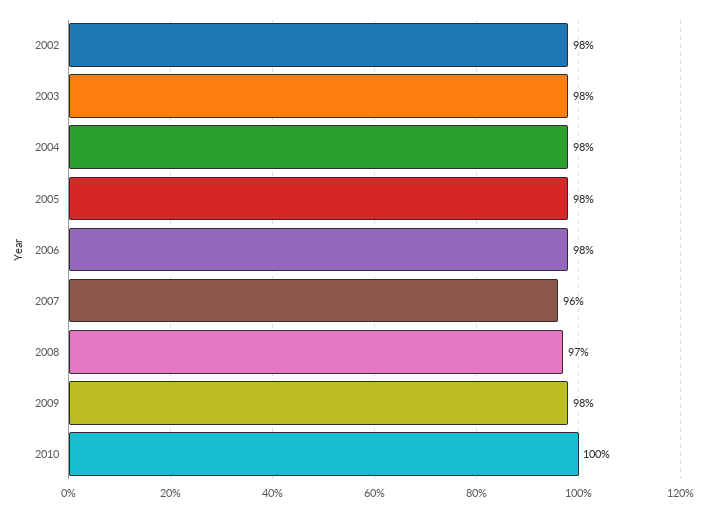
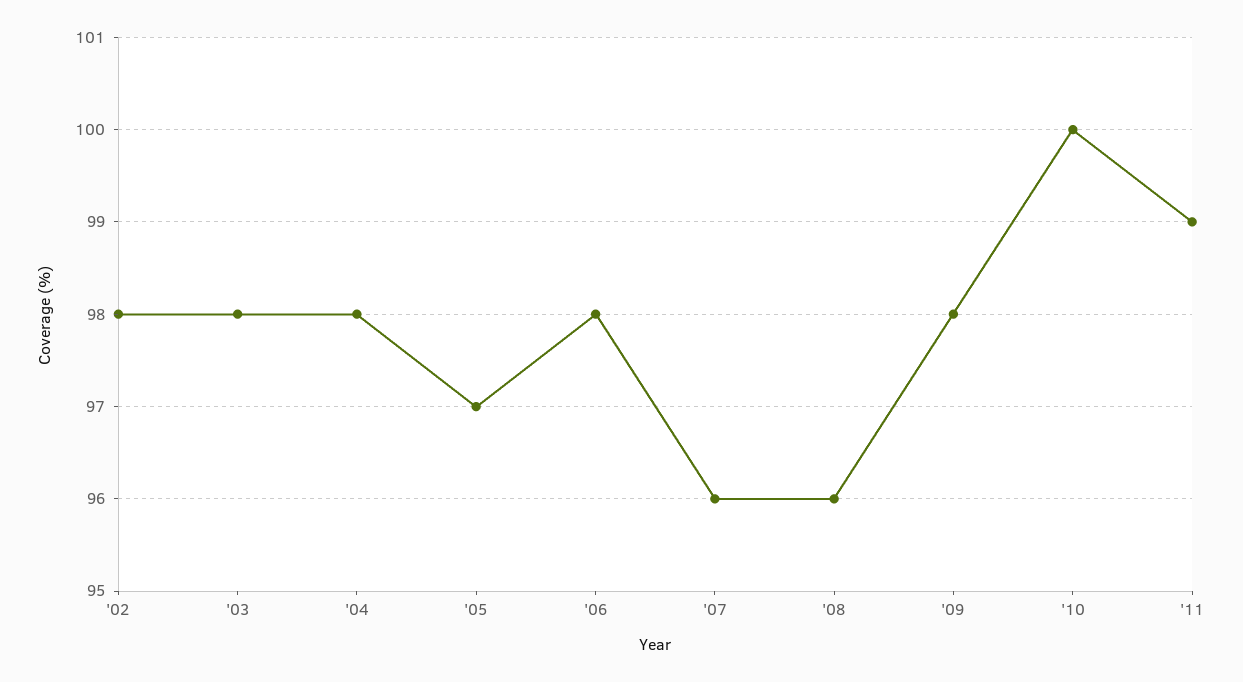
2005: 98 -> 97
2008: 97 -> 96
'11: none -> 99

